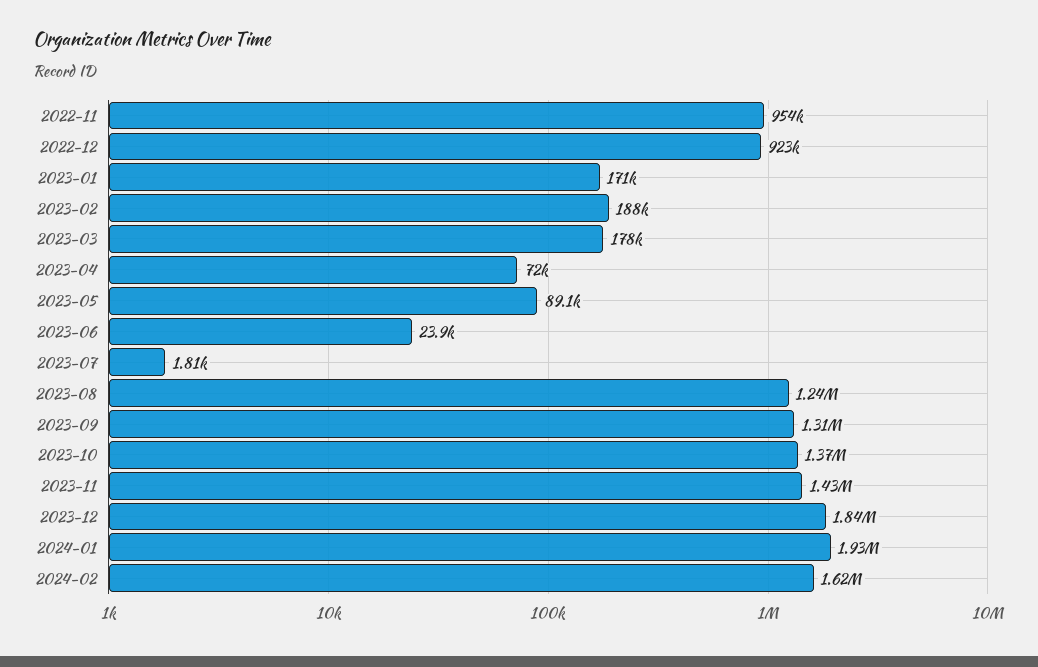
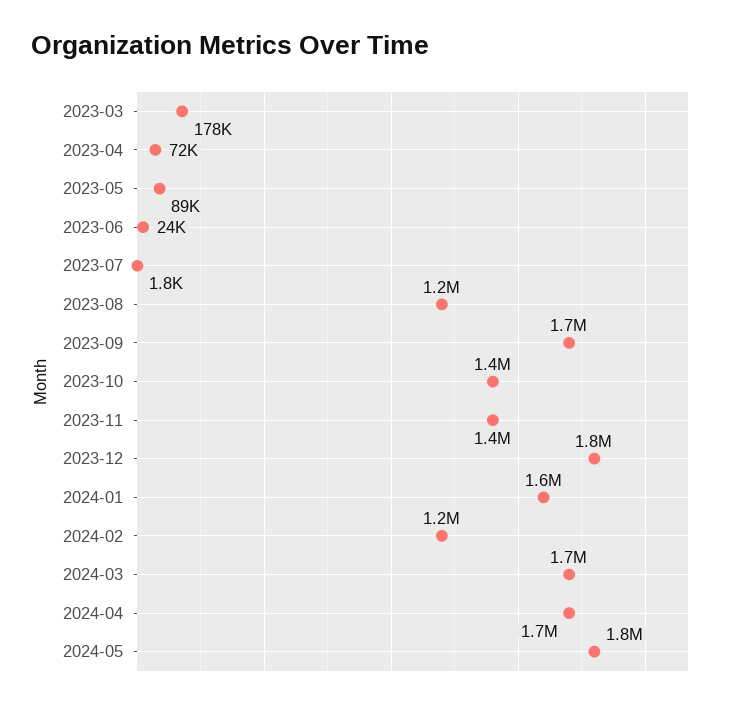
2022-11: 954000 -> none
2022-12: 923000 -> none
2023-01: 171000 -> none
2023-02: 188000 -> none
2023-09: 1310000 -> 1700000
2024-01: 1930000 -> 1600000
2024-02: 1620000 -> 1200000
2024-03: none -> 1700000
2024-04: none -> 1700000
2024-05: none -> 1800000

